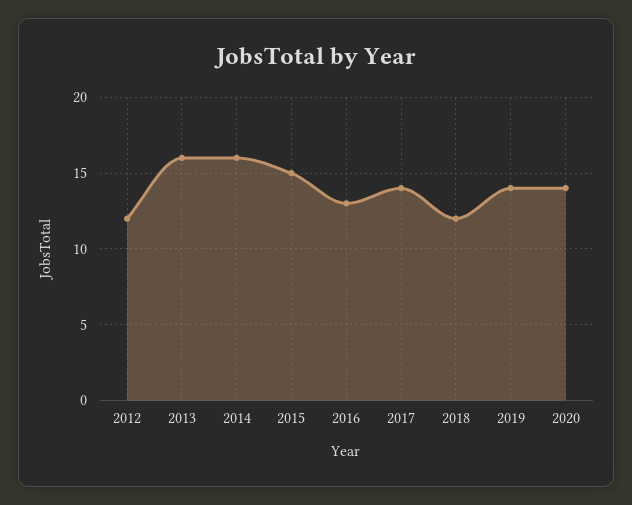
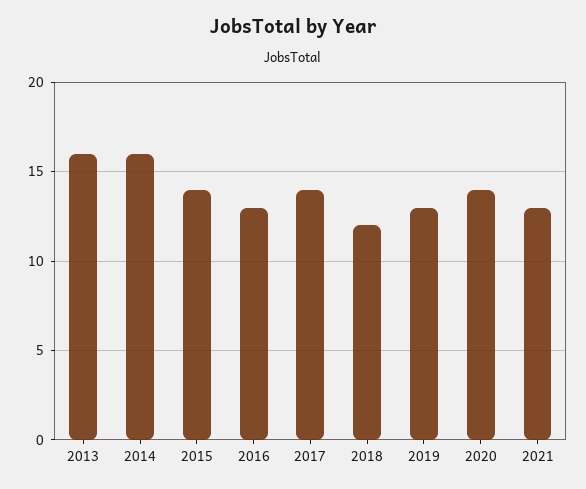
2012: 12 -> none
2015: 15 -> 14
2019: 14 -> 13
2021: none -> 13

